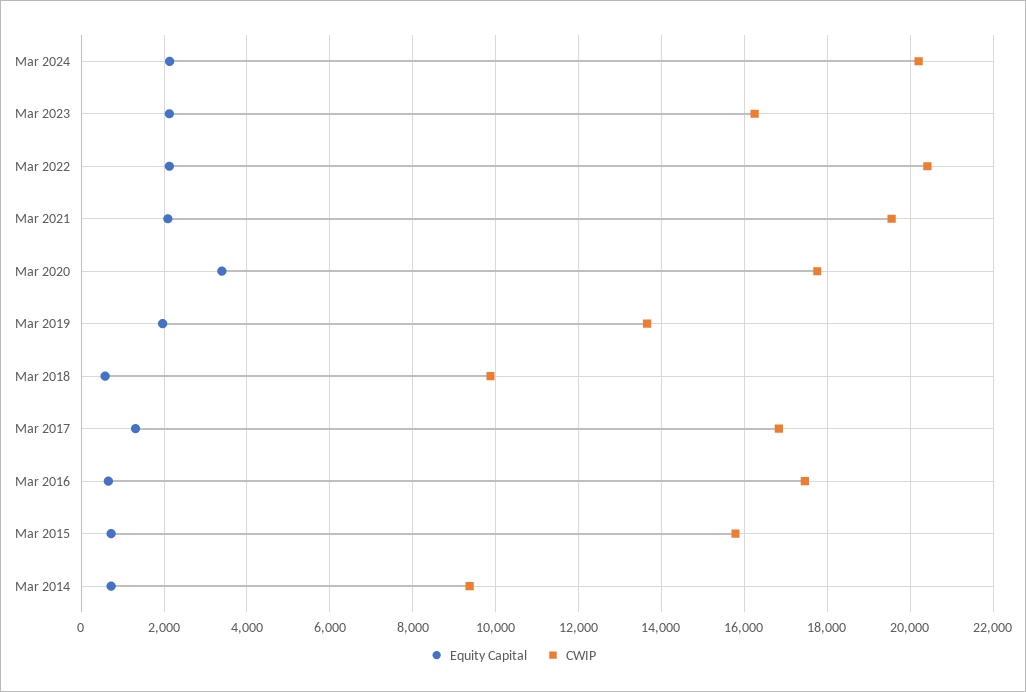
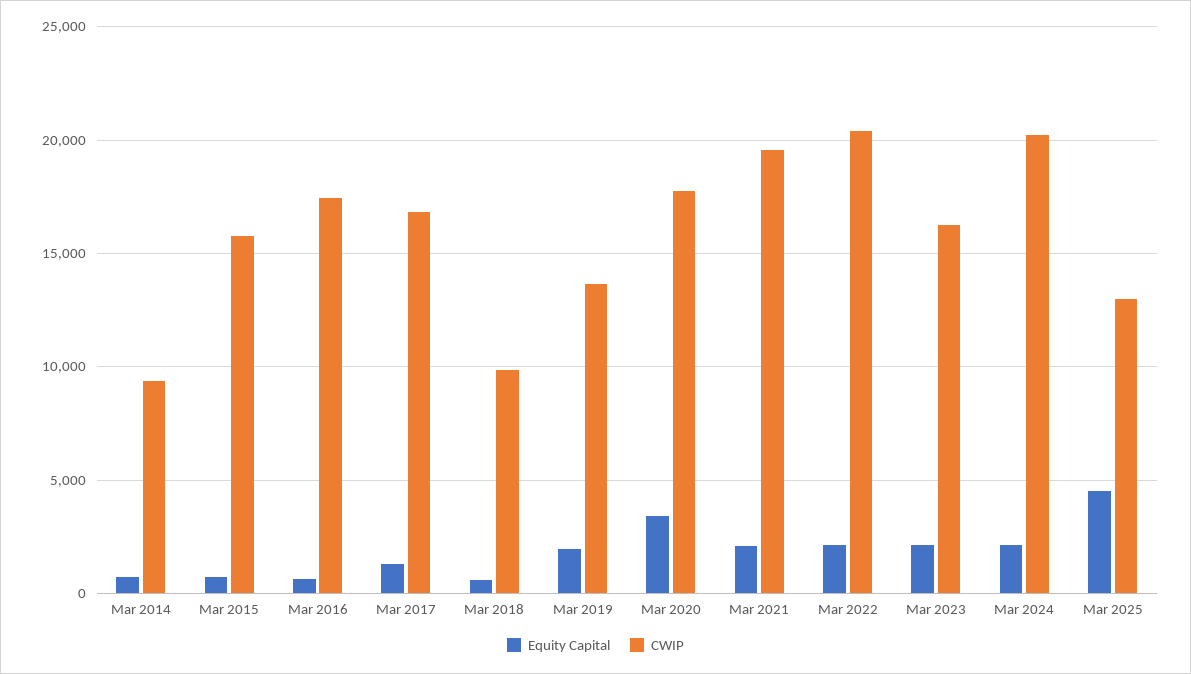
Equity Capital, Mar 2025: none -> 4500
CWIP, Mar 2025: none -> 13000

